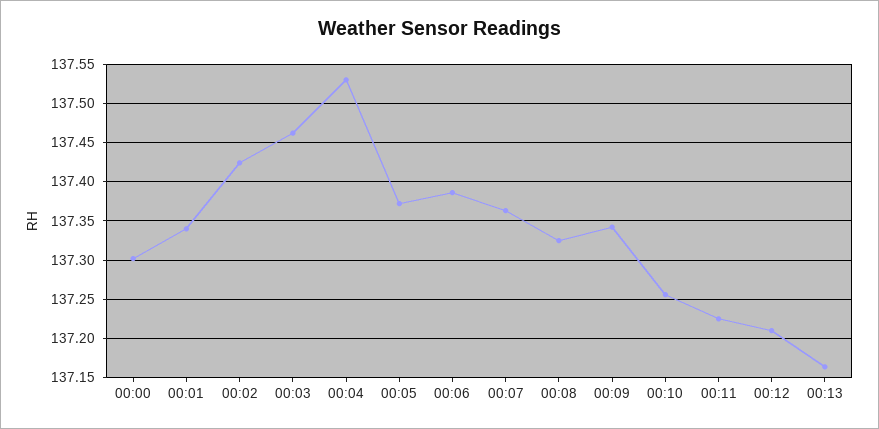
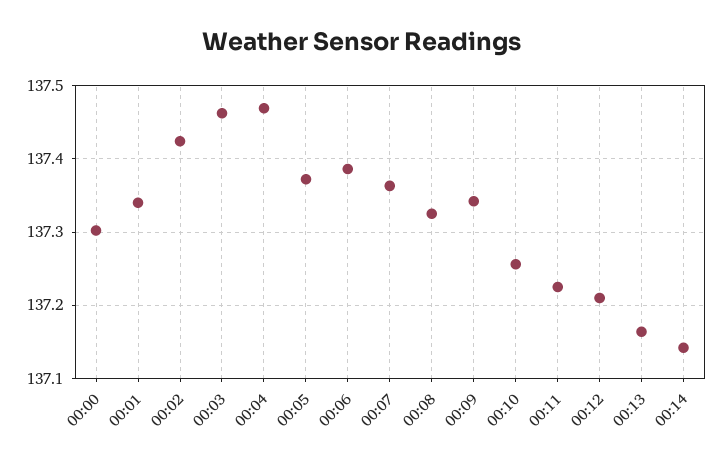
00:04: 137.53 -> 137.47
00:14: none -> 137.14

